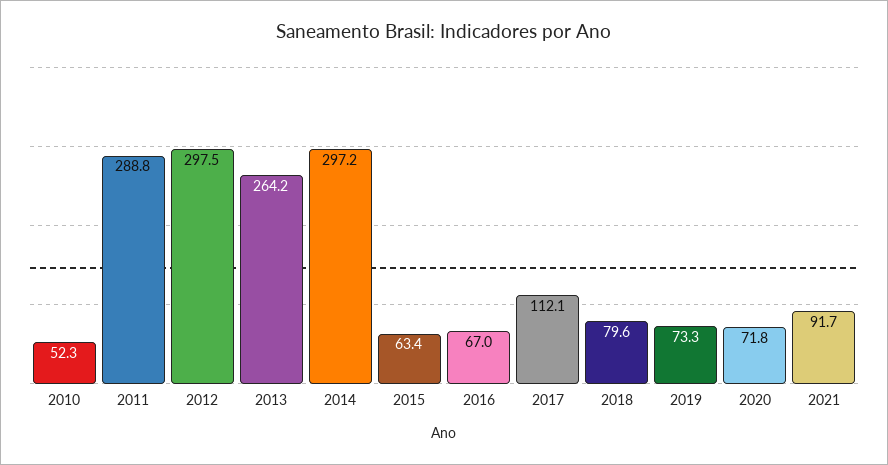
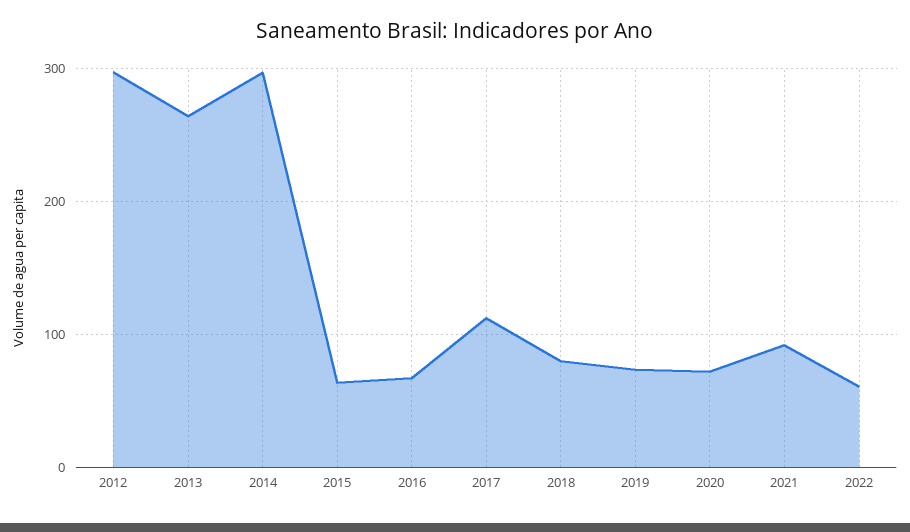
2010: 52.3 -> none
2011: 288.8 -> none
2022: none -> 60

